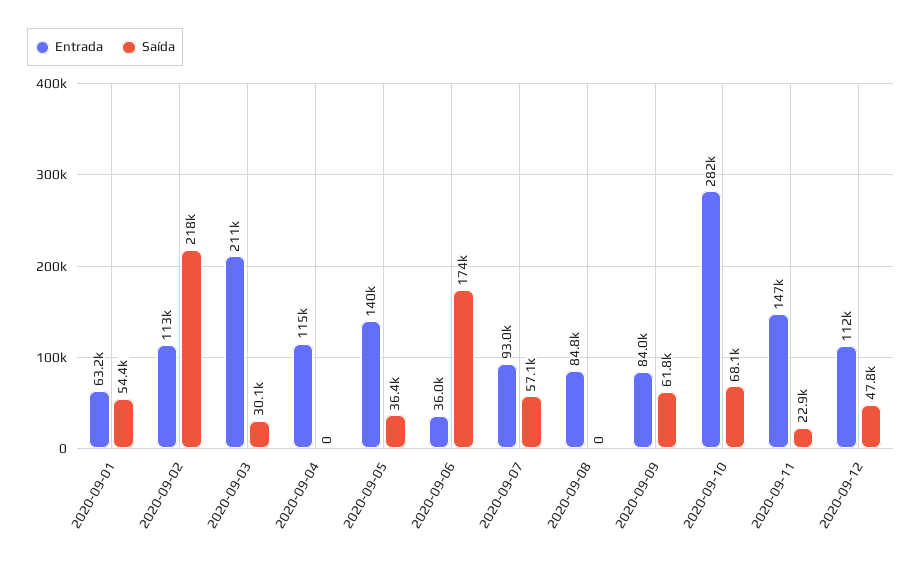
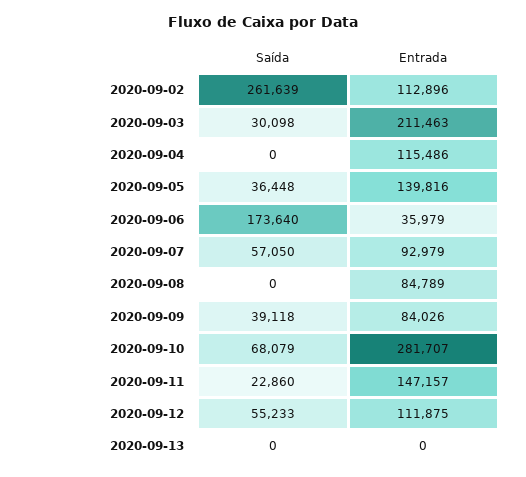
Entrada, 2020-09-01: 63200 -> none
Saída, 2020-09-01: 54400 -> none
Saída, 2020-09-02: 218000 -> 261639
Saída, 2020-09-09: 61800 -> 39118
Saída, 2020-09-12: 47800 -> 55233
Saída, 2020-09-13: none -> 0
Entrada, 2020-09-13: none -> 0

